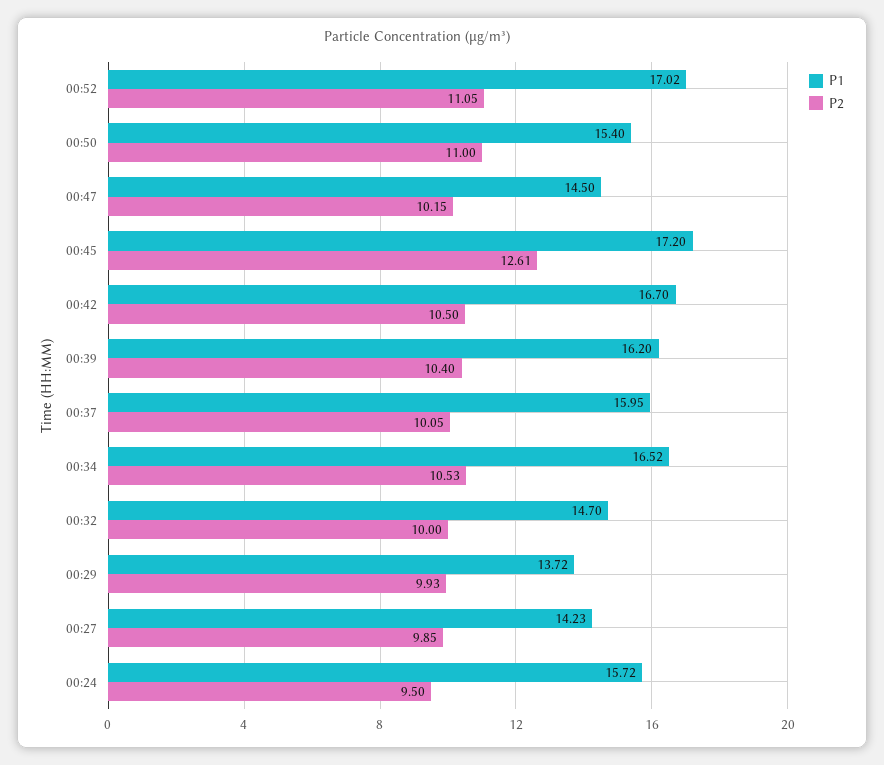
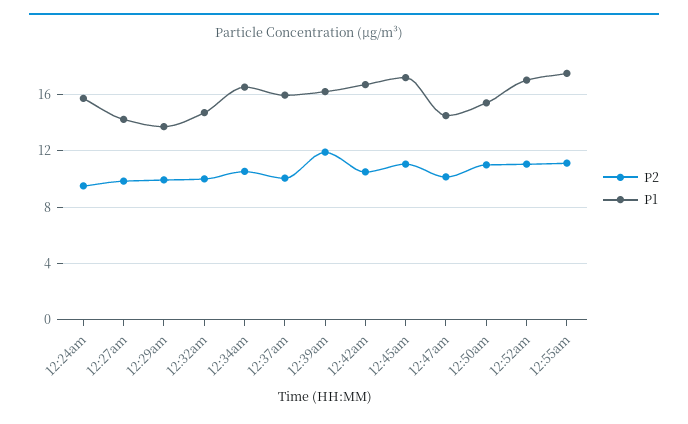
P2, 00:45: 12.61 -> 11
P2, 00:39: 10.4 -> 12
P2, 12:55am: none -> 11
P1, 12:55am: none -> 17.5

